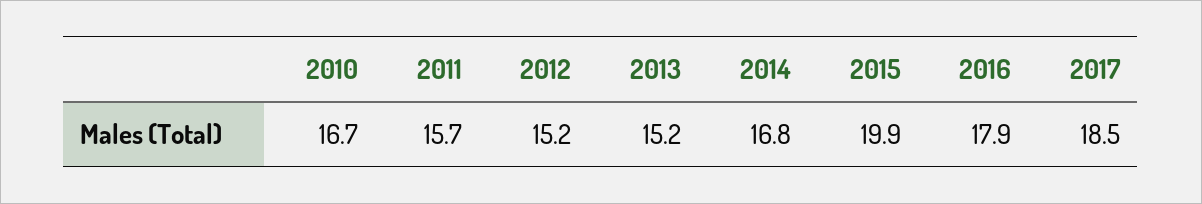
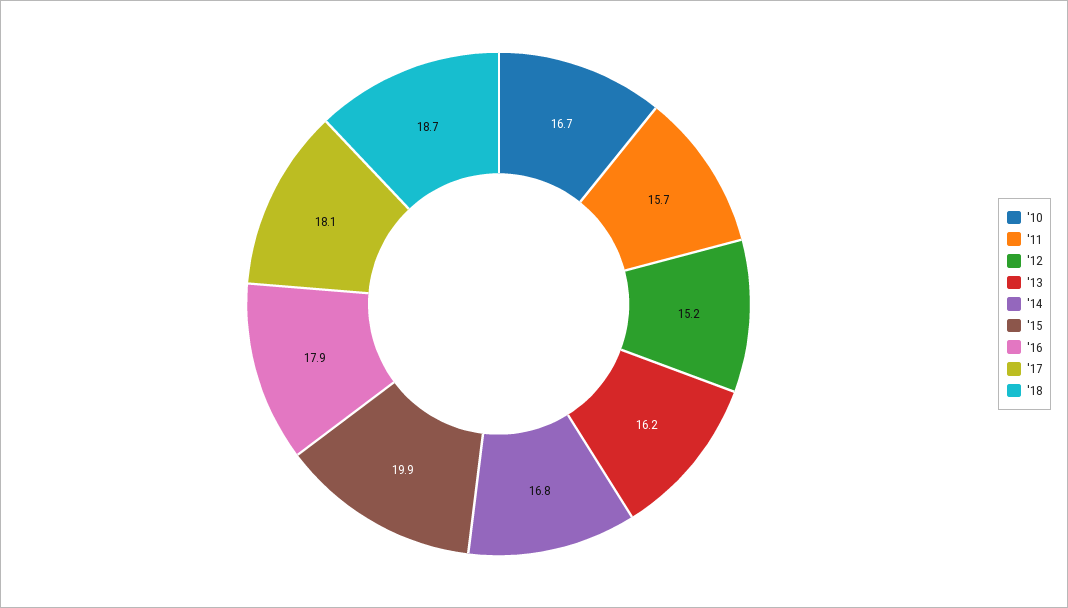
2013: 15.2 -> 16.2
2017: 18.5 -> 18.1
'18: none -> 18.7

